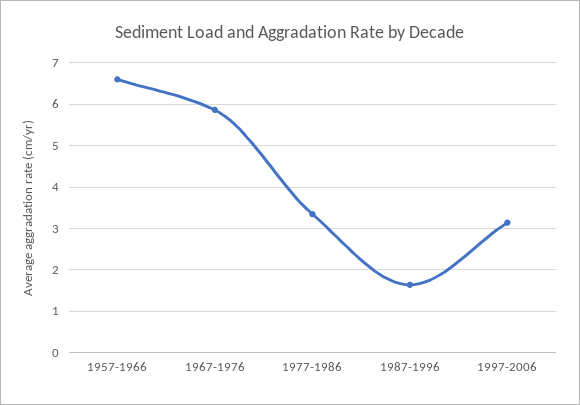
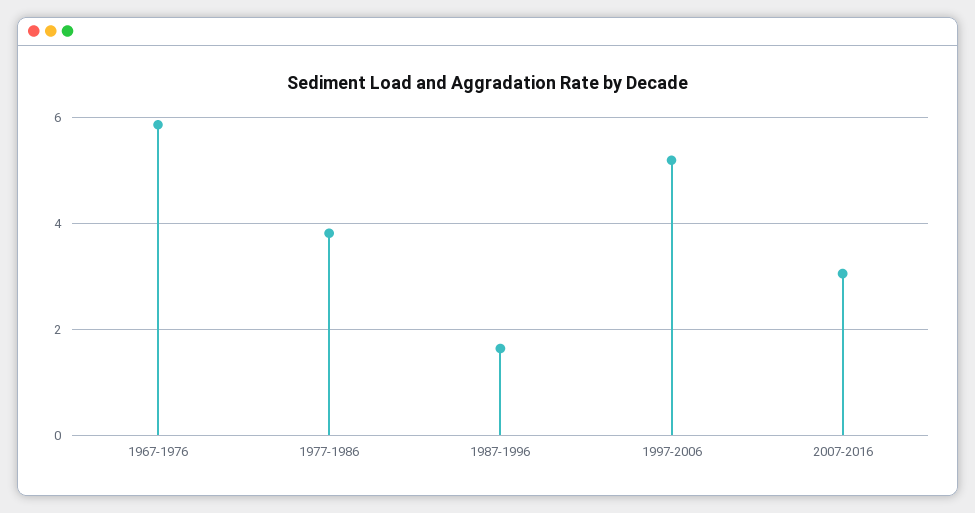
1957-1966: 6.6 -> none
1977-1986: 3.4 -> 3.8
1997-2006: 3.2 -> 5.2
2007-2016: none -> 3

